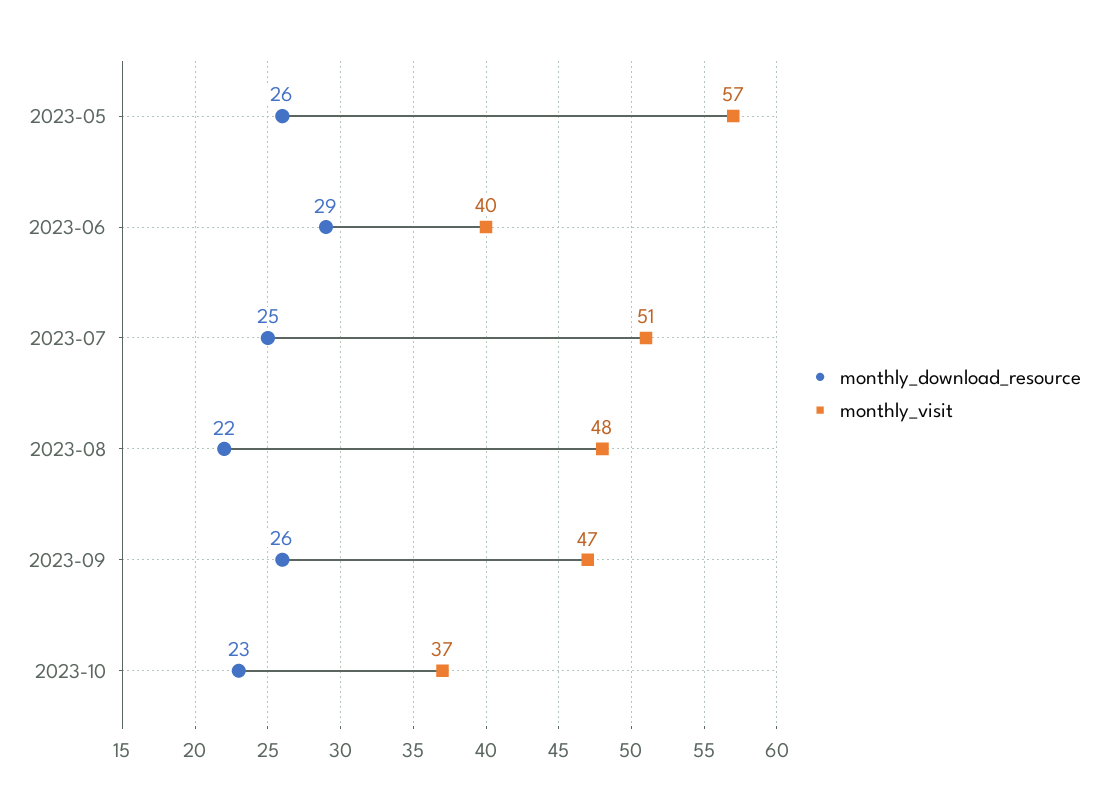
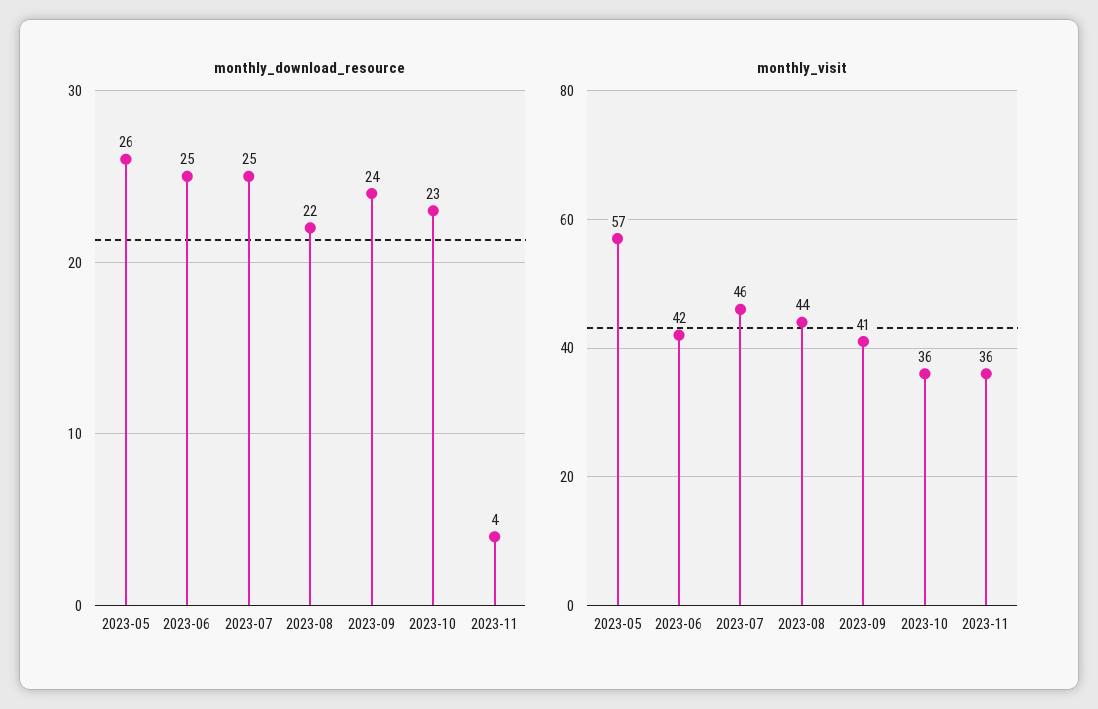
monthly_download_resource, 2023-06: 29 -> 25
monthly_visit, 2023-06: 40 -> 42
monthly_visit, 2023-07: 51 -> 46
monthly_visit, 2023-08: 48 -> 44
monthly_download_resource, 2023-09: 26 -> 24
monthly_visit, 2023-09: 47 -> 41
monthly_visit, 2023-10: 37 -> 36
monthly_download_resource, 2023-11: none -> 4
monthly_visit, 2023-11: none -> 36

